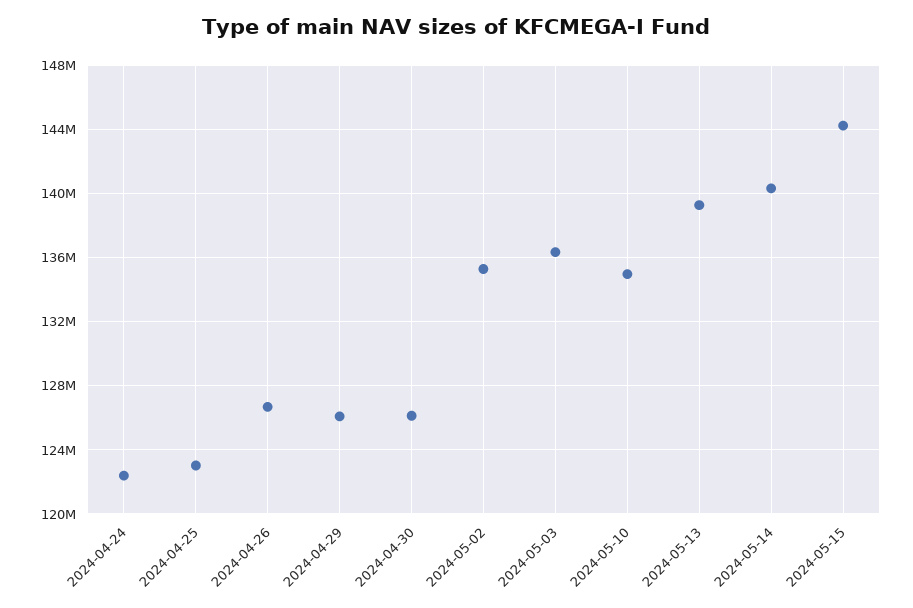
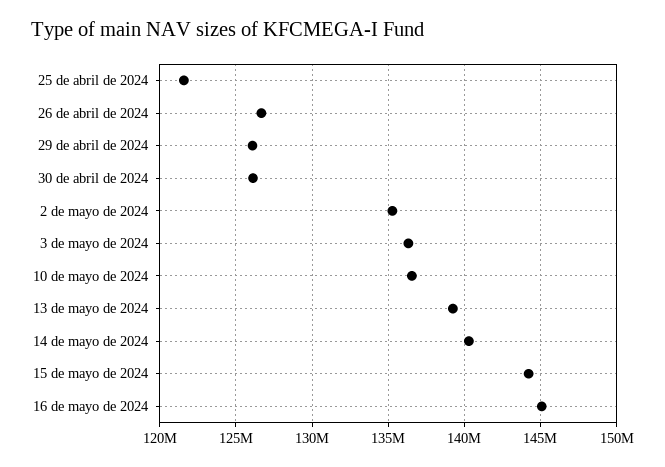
2024-04-24: 122500000 -> none
2024-04-25: 123000000 -> 121500000
2024-05-10: 135000000 -> 136500000
16 de mayo de 2024: none -> 145000000

